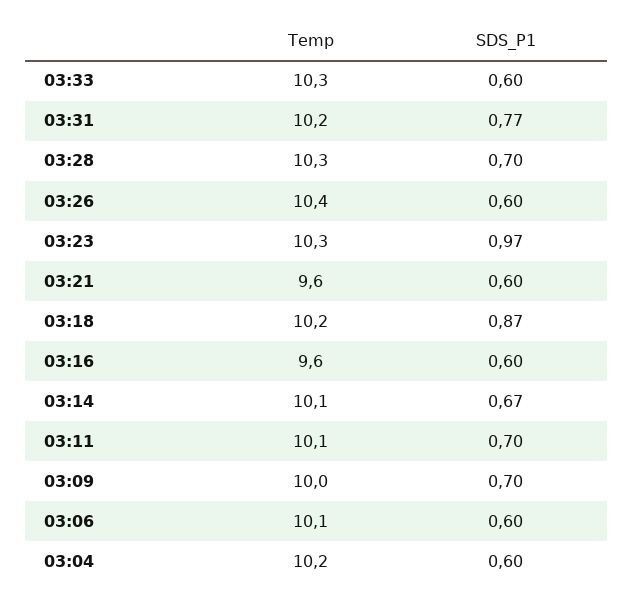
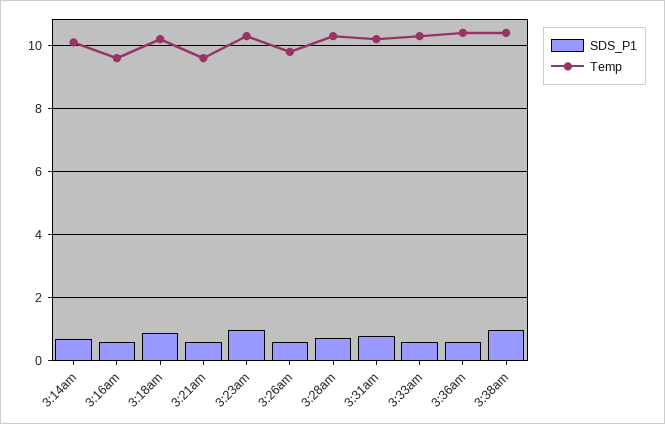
Temp, 03:26: 10.4 -> 9.8
Temp, 03:11: 10.1 -> none
SDS_P1, 03:11: 0.7 -> none
Temp, 03:09: 10 -> none
SDS_P1, 03:09: 0.7 -> none
Temp, 03:06: 10.1 -> none
SDS_P1, 03:06: 0.6 -> none
Temp, 03:04: 10.2 -> none
SDS_P1, 03:04: 0.6 -> none
SDS_P1, 3:36am: none -> 0.6
Temp, 3:36am: none -> 10.4
SDS_P1, 3:38am: none -> 1
Temp, 3:38am: none -> 10.4

